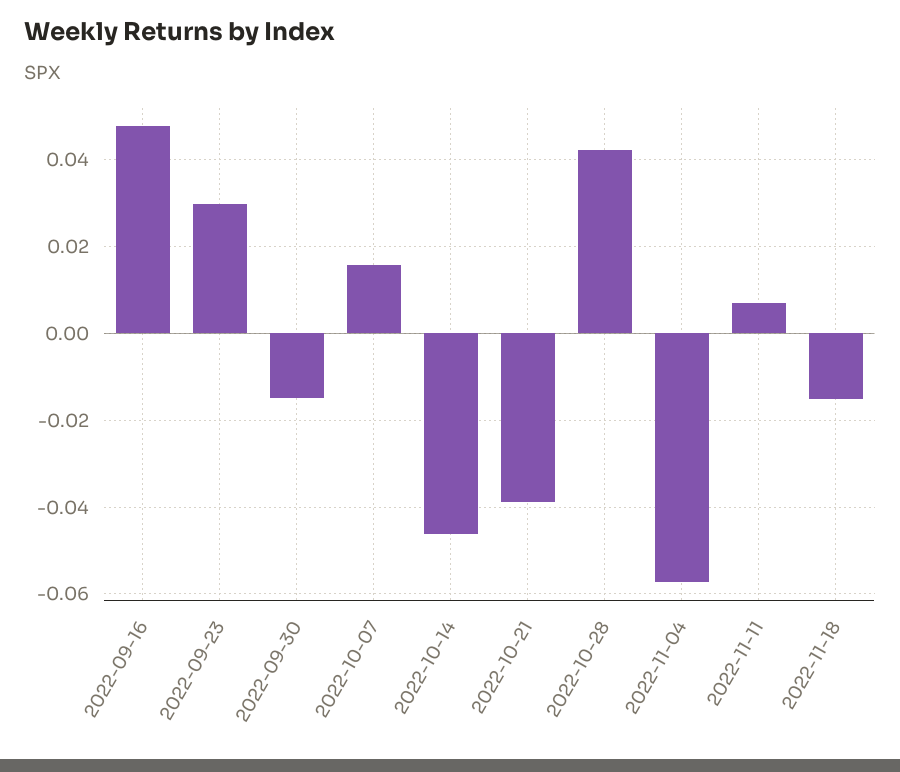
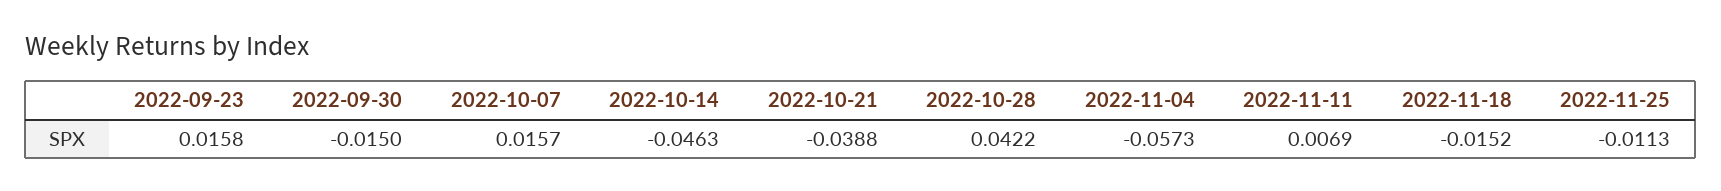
2022-09-16: 0.048 -> none
2022-09-23: 0.03 -> 0.0158
2022-11-25: none -> -0.0113

